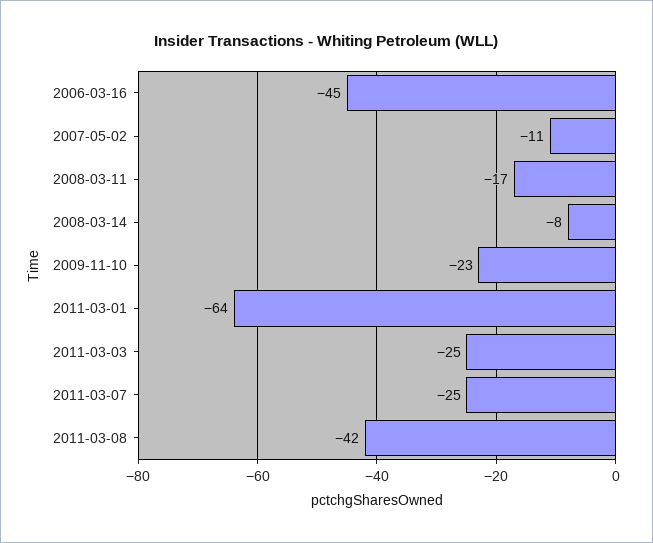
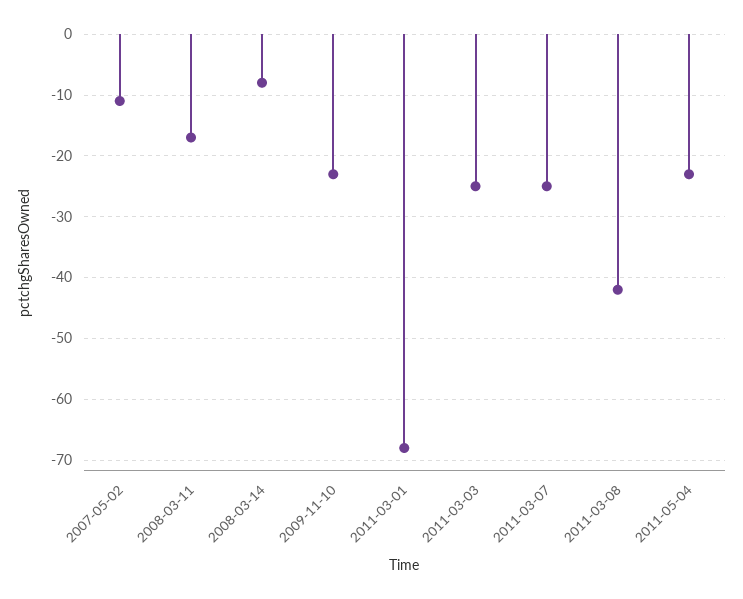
2006-03-16: -45 -> none
2011-03-01: -64 -> -68
2011-05-04: none -> -23

